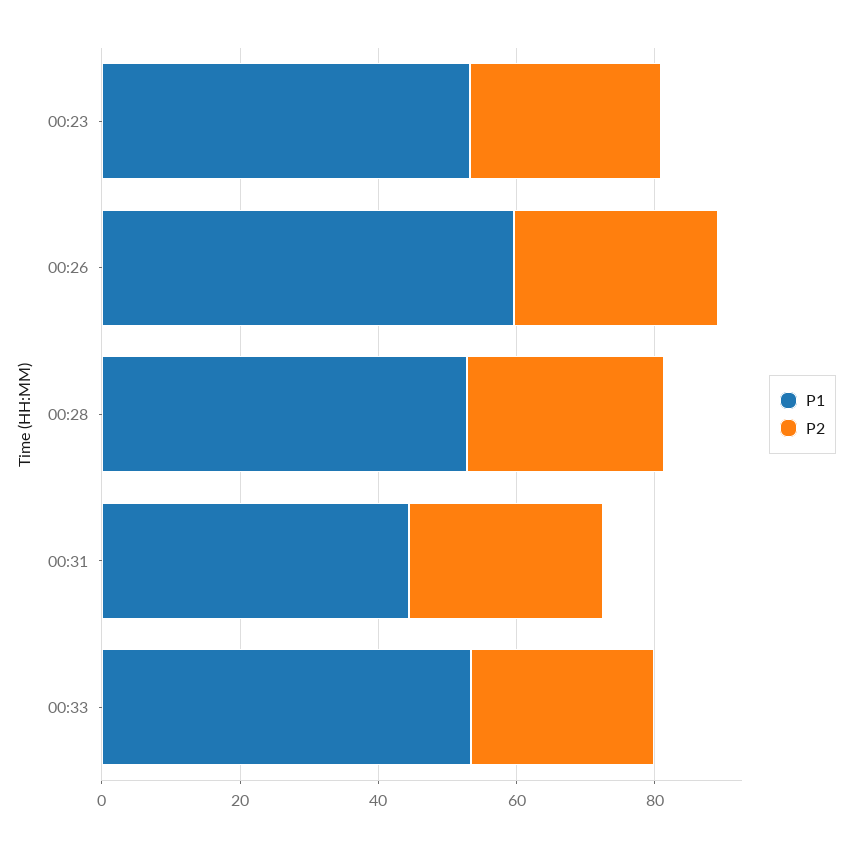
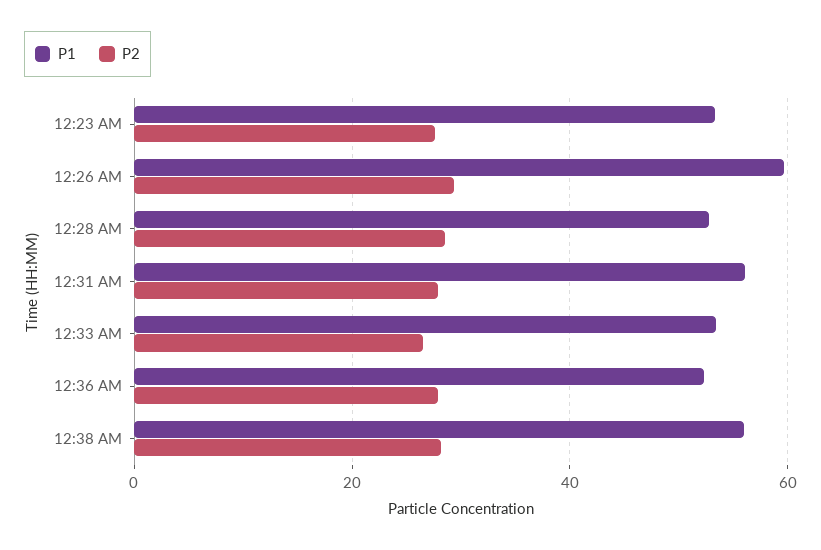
P1, 00:31: 45 -> 56
P1, 12:36 AM: none -> 52
P2, 12:36 AM: none -> 28
P1, 12:38 AM: none -> 56
P2, 12:38 AM: none -> 28

